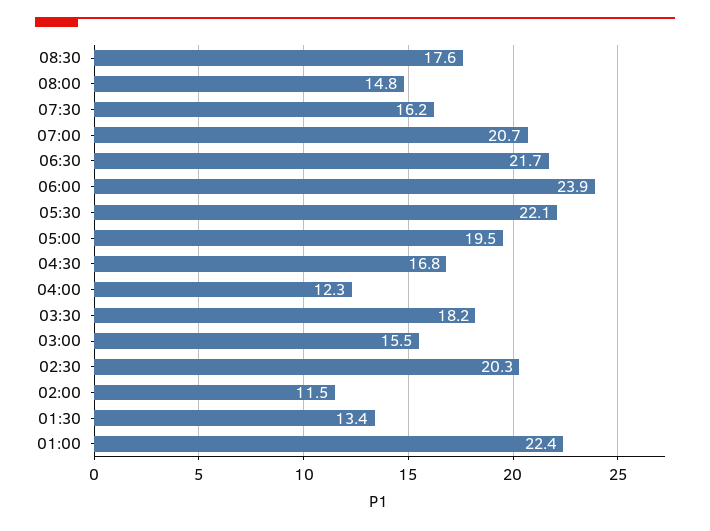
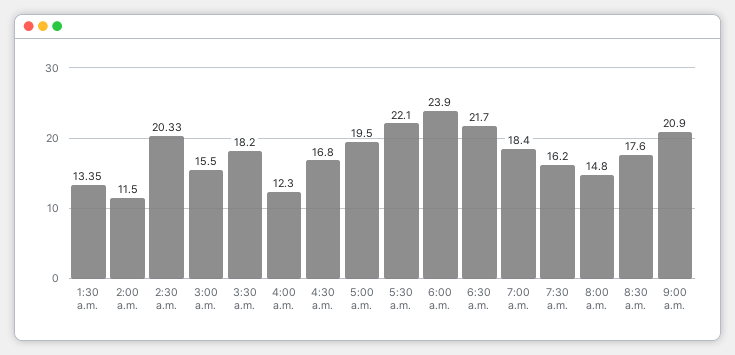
07:00: 20.7 -> 18.4
01:00: 22.4 -> none
9:00 a.m.: none -> 20.9

